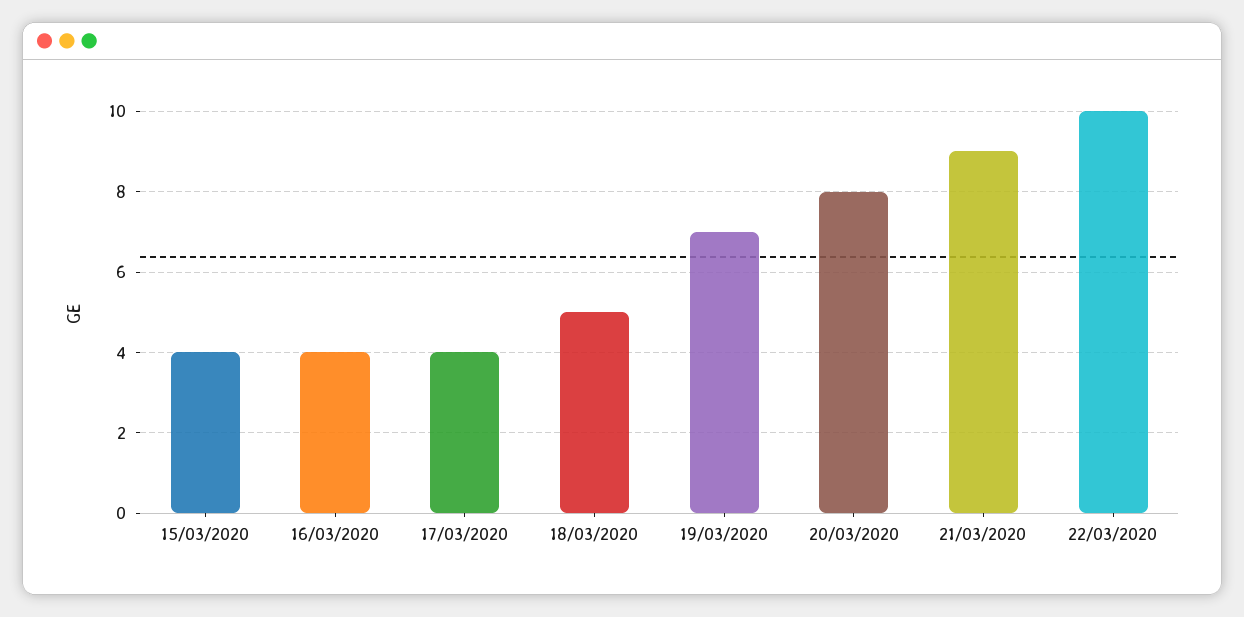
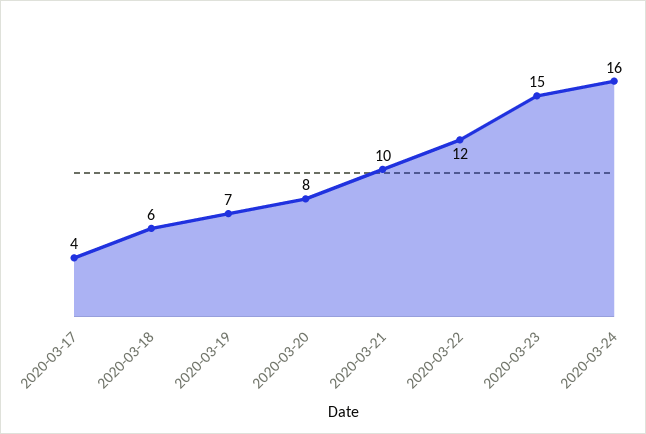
15/03/2020: 4 -> none
16/03/2020: 4 -> none
18/03/2020: 5 -> 6
21/03/2020: 9 -> 10
22/03/2020: 10 -> 12
2020-03-23: none -> 15
2020-03-24: none -> 16

